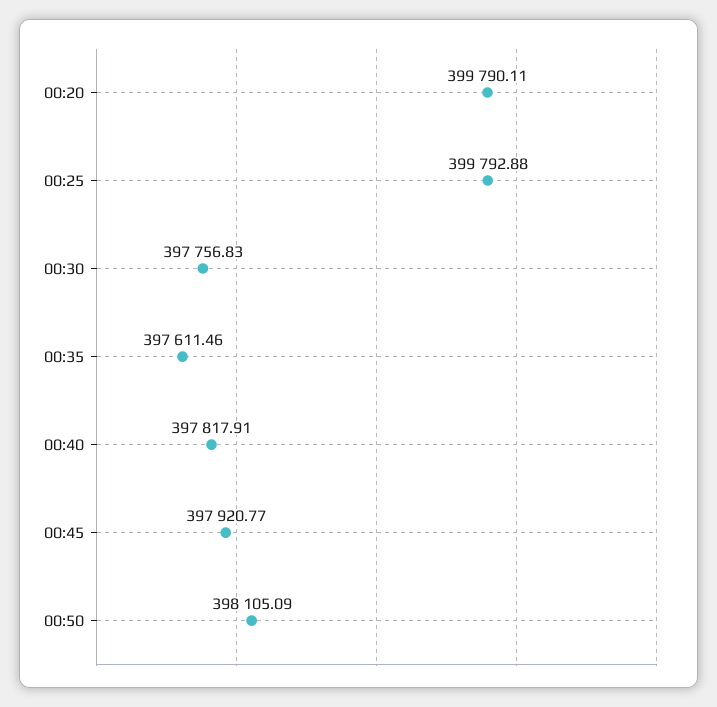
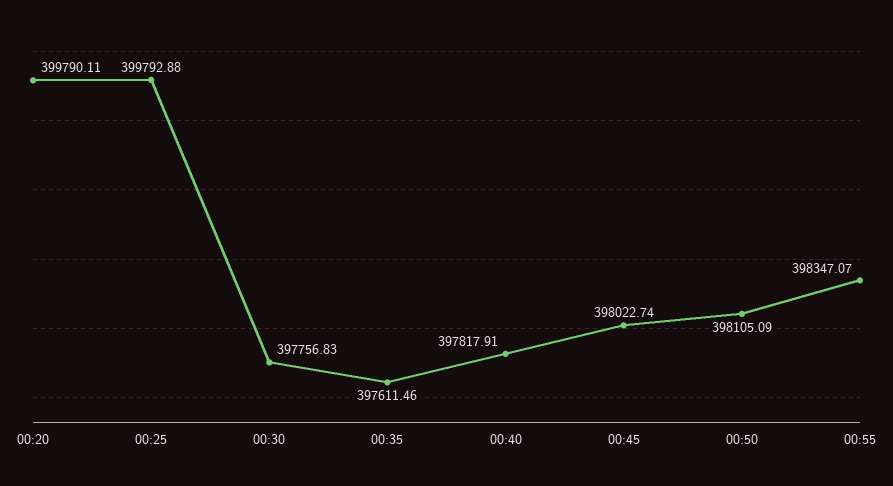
00:45: 397920.77 -> 398022.74
00:55: none -> 398347.07

